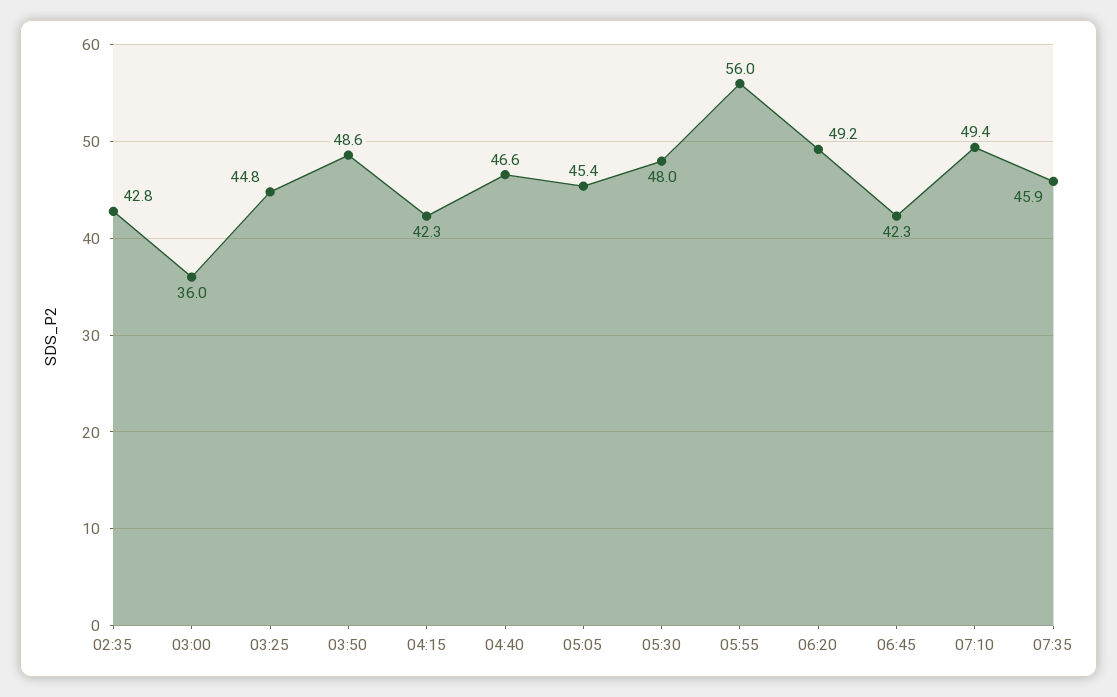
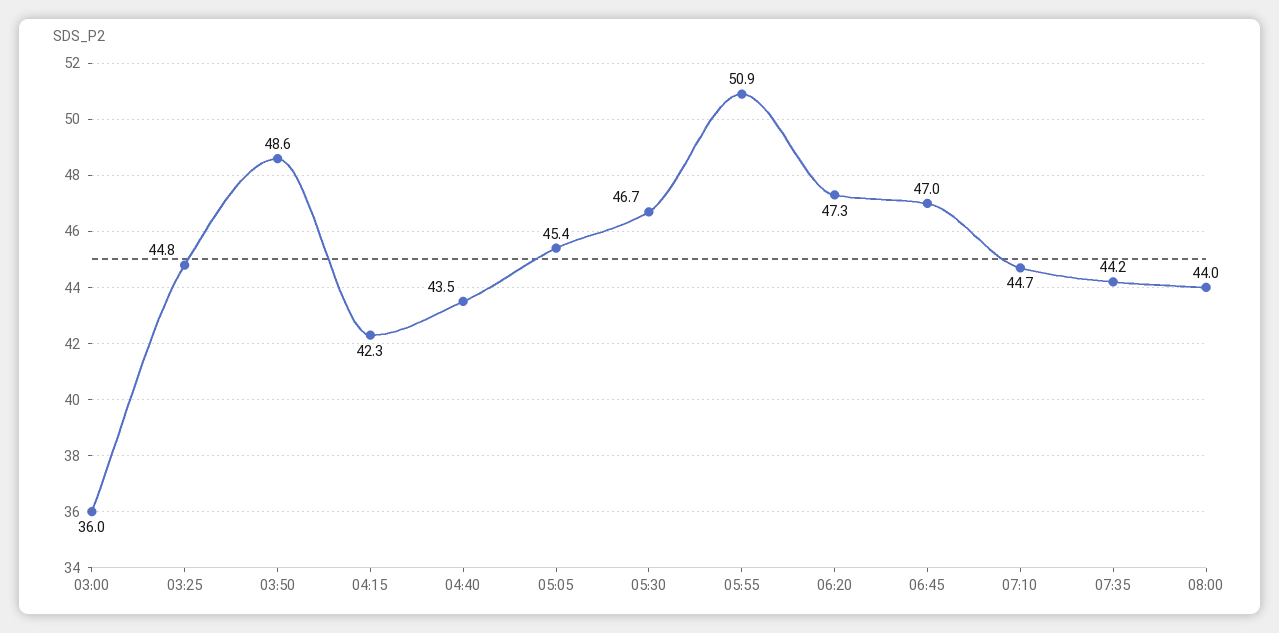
02:35: 42.8 -> none
04:40: 46.6 -> 43.5
05:30: 48 -> 46.7
05:55: 56 -> 50.9
06:20: 49.2 -> 47.3
06:45: 42.3 -> 47
07:10: 49.4 -> 44.7
07:35: 45.9 -> 44.2
08:00: none -> 44

